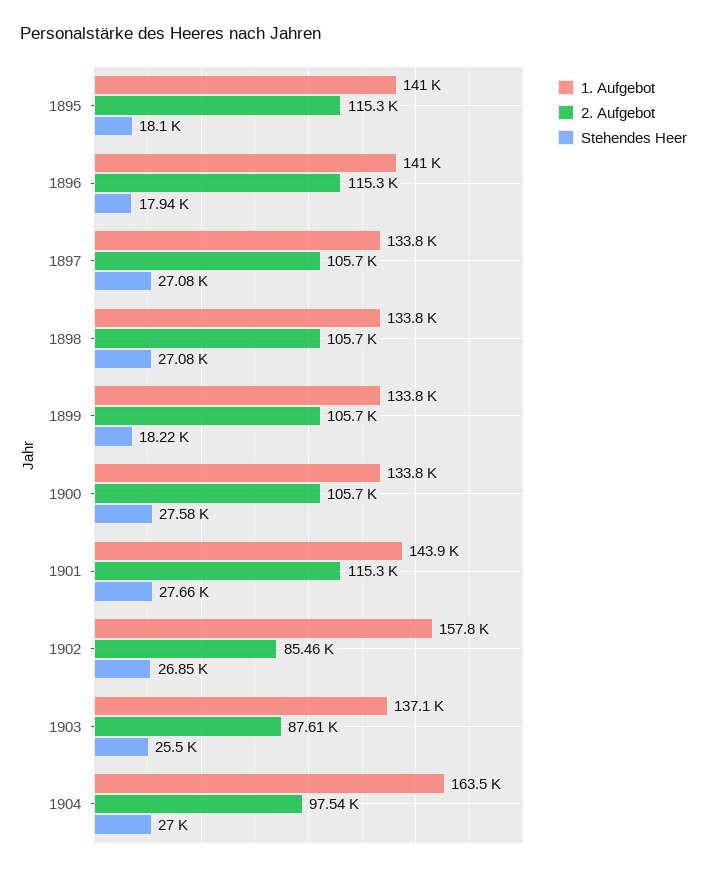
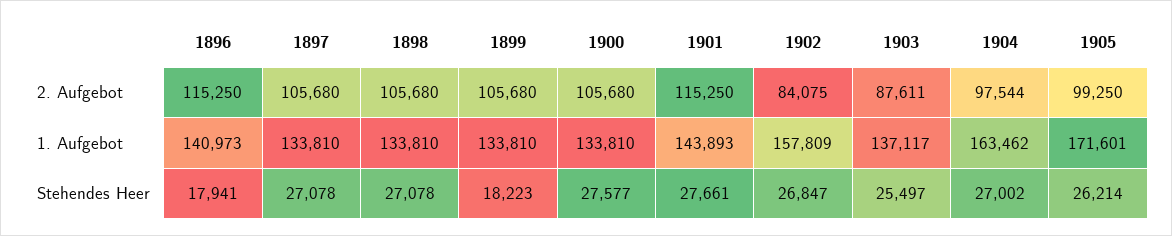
1. Aufgebot, 1895: 141000 -> none
2. Aufgebot, 1895: 115300 -> none
Stehendes Heer, 1895: 18100 -> none
2. Aufgebot, 1902: 85460 -> 84075
2. Aufgebot, 1905: none -> 99250
1. Aufgebot, 1905: none -> 171601
Stehendes Heer, 1905: none -> 26214

